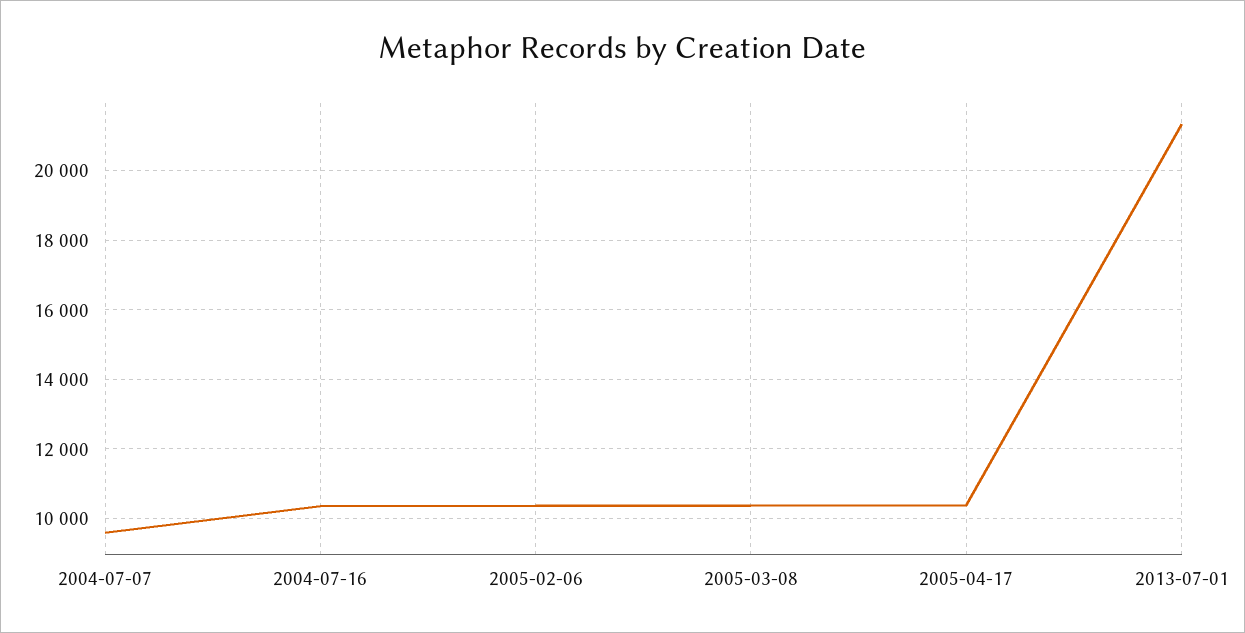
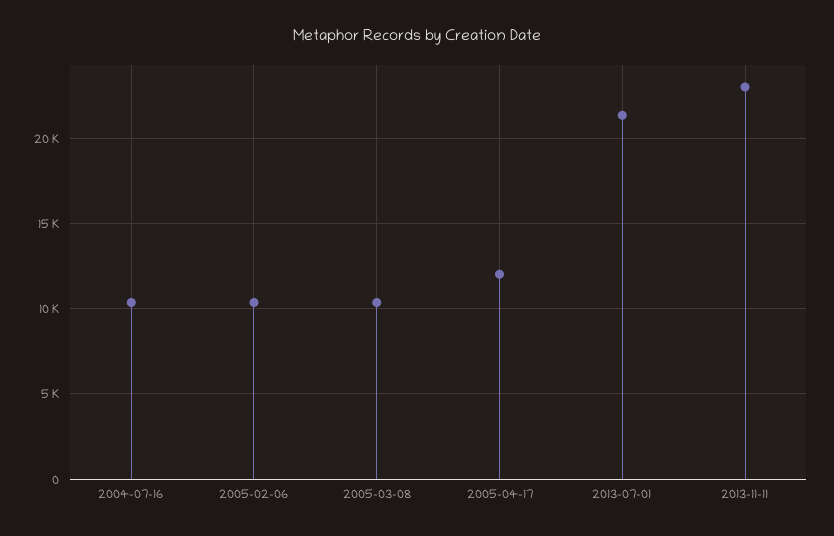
2004-07-07: 9600 -> none
2005-04-17: 10400 -> 12000
2013-11-11: none -> 23000

